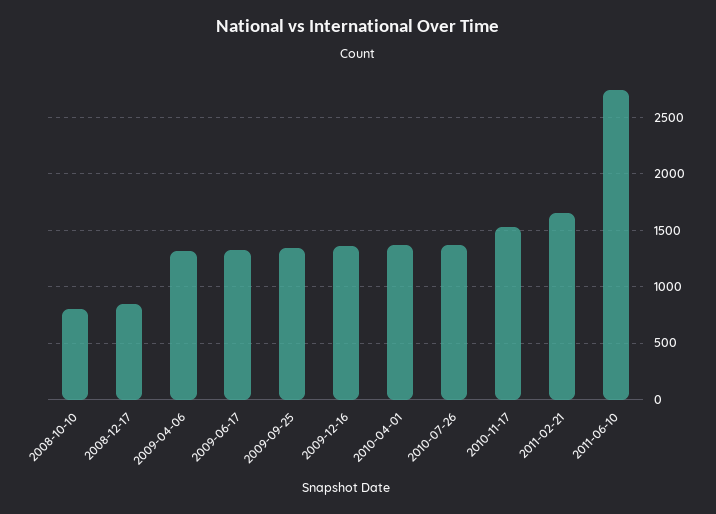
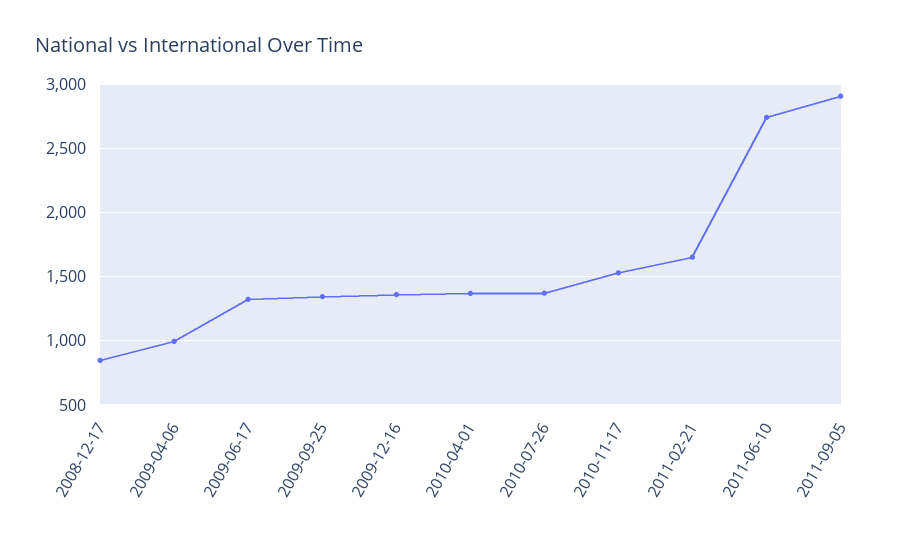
2008-10-10: 800 -> none
2009-04-06: 1300 -> 1000
2011-09-05: none -> 2900

